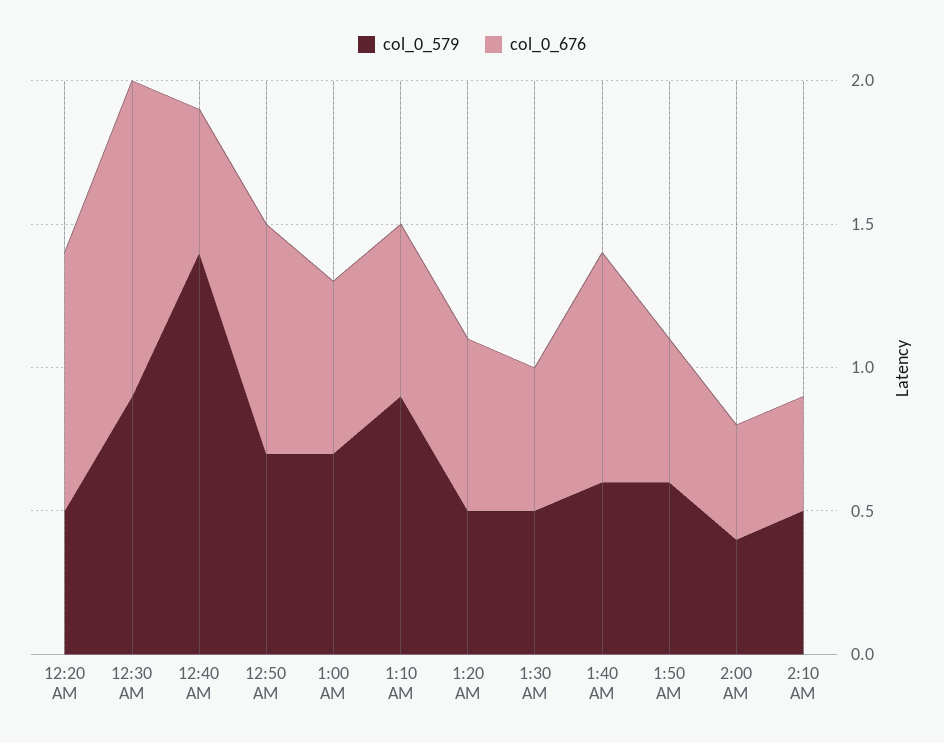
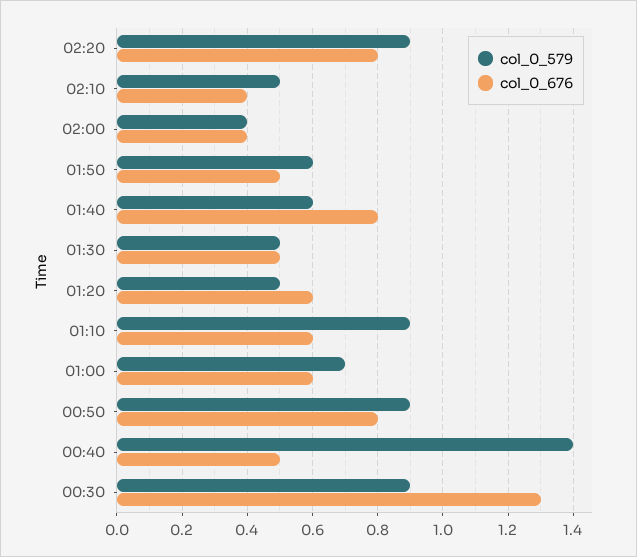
col_0_579, 12:20 AM: 0.5 -> none
col_0_676, 12:20 AM: 0.9 -> none
col_0_676, 12:30 AM: 1.1 -> 1.3
col_0_579, 12:50 AM: 0.7 -> 0.9
col_0_579, 02:20: none -> 0.9
col_0_676, 02:20: none -> 0.8

